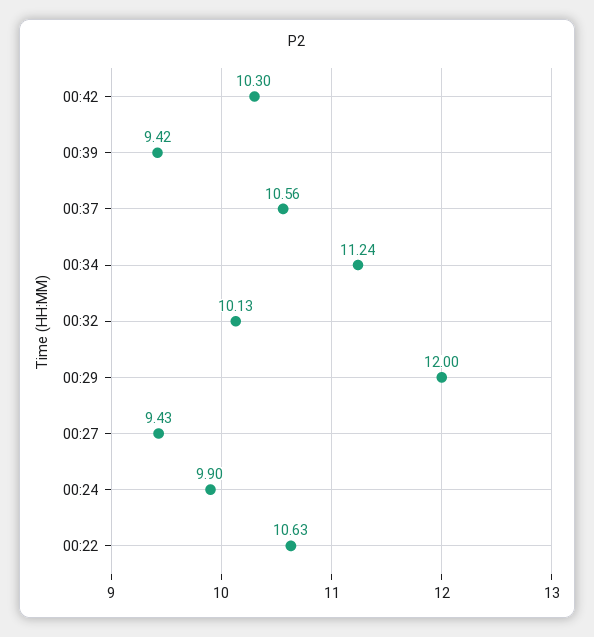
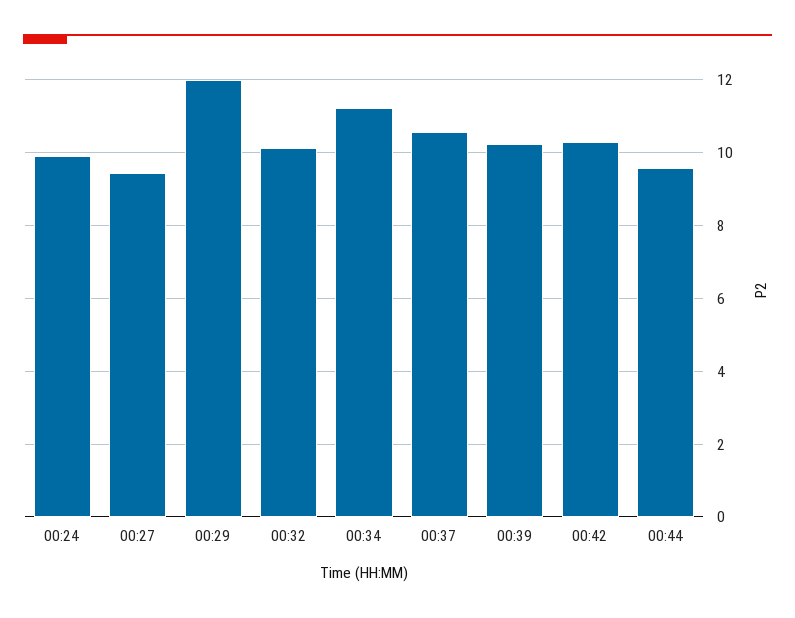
00:39: 9.42 -> 10.2
00:22: 10.63 -> none
00:44: none -> 9.6

